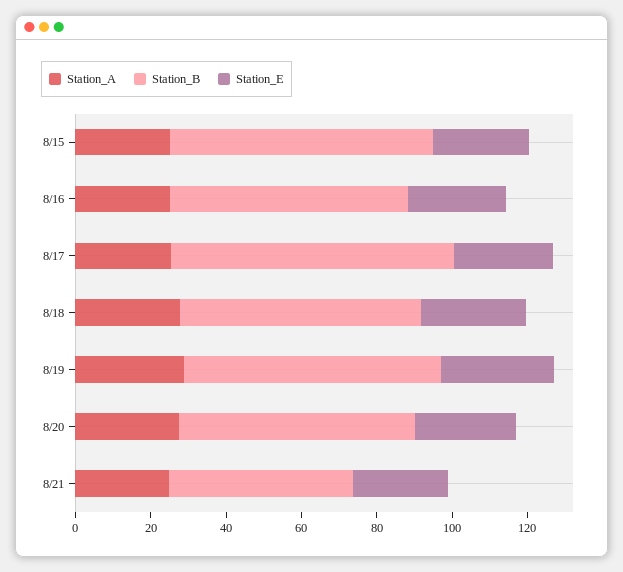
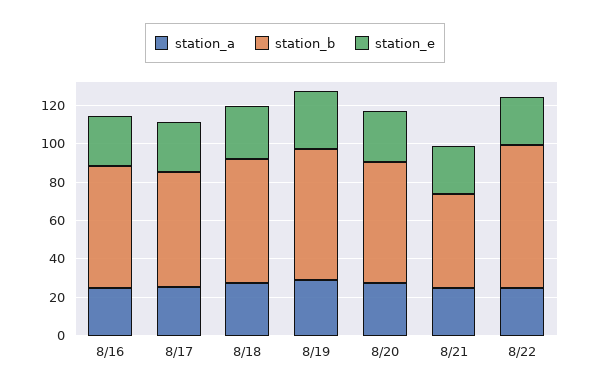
Station_A, 8/15: 25 -> none
Station_B, 8/15: 70 -> none
Station_E, 8/15: 25 -> none
Station_B, 8/17: 75 -> 60
Station_A, 8/22: none -> 25
Station_B, 8/22: none -> 75
Station_E, 8/22: none -> 25

